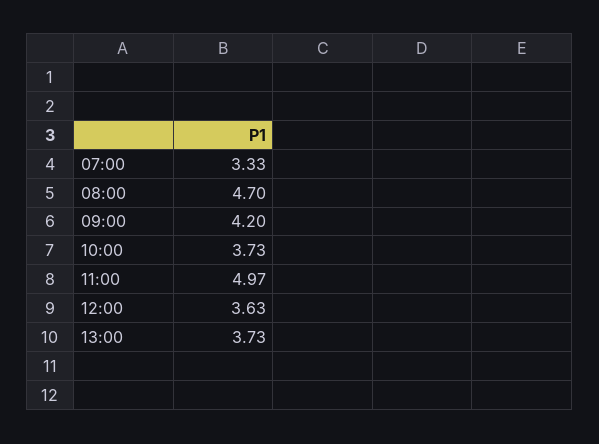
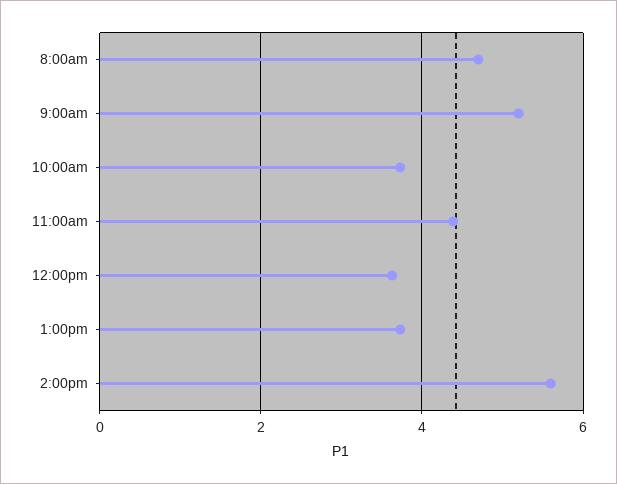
07:00: 3.33 -> none
09:00: 4.2 -> 5.2
11:00: 4.97 -> 4.4
2:00pm: none -> 5.6

